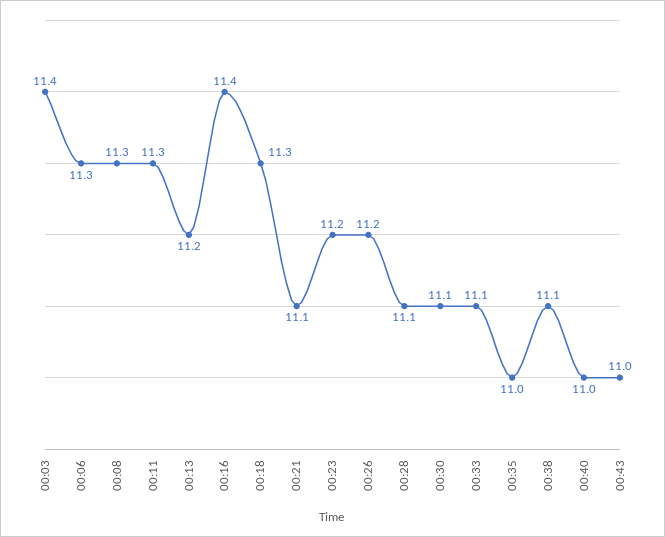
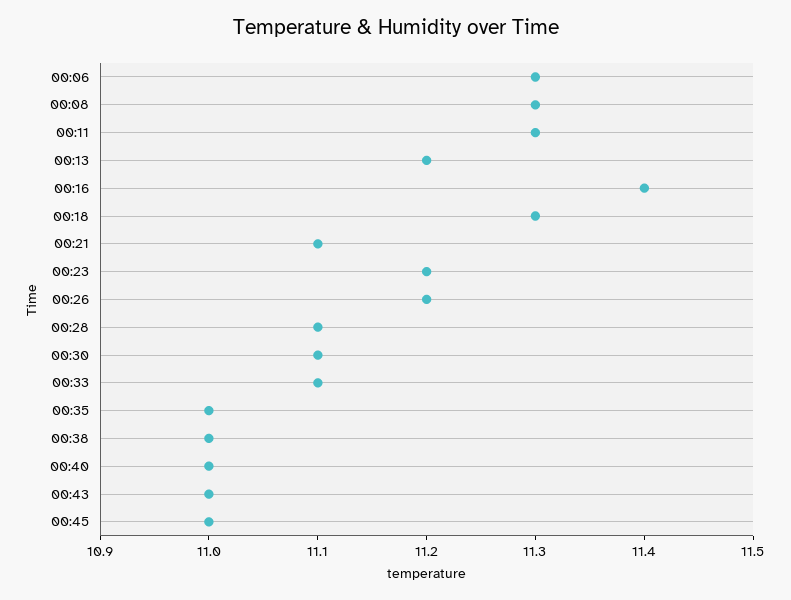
00:03: 11.4 -> none
00:38: 11.1 -> 11
00:45: none -> 11

